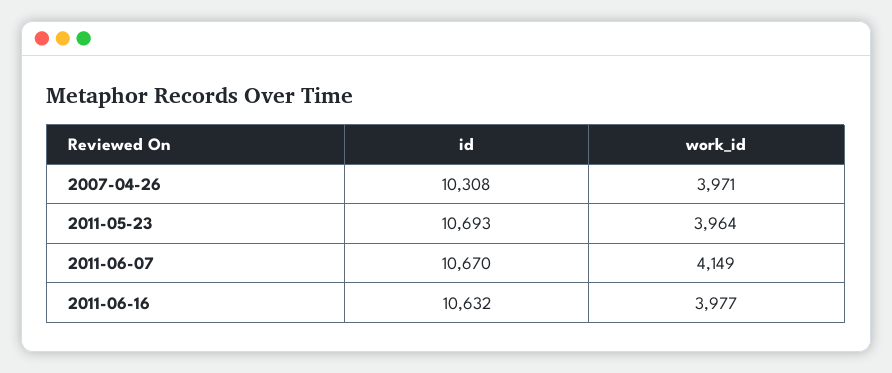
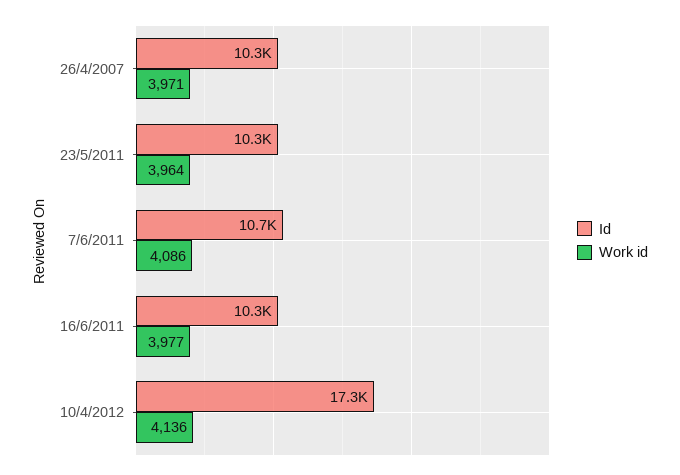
id, 2011-05-23: 10693 -> 10300
work_id, 2011-06-07: 4149 -> 4086
id, 2011-06-16: 10632 -> 10300
id, 10/4/2012: none -> 17300
work_id, 10/4/2012: none -> 4136

